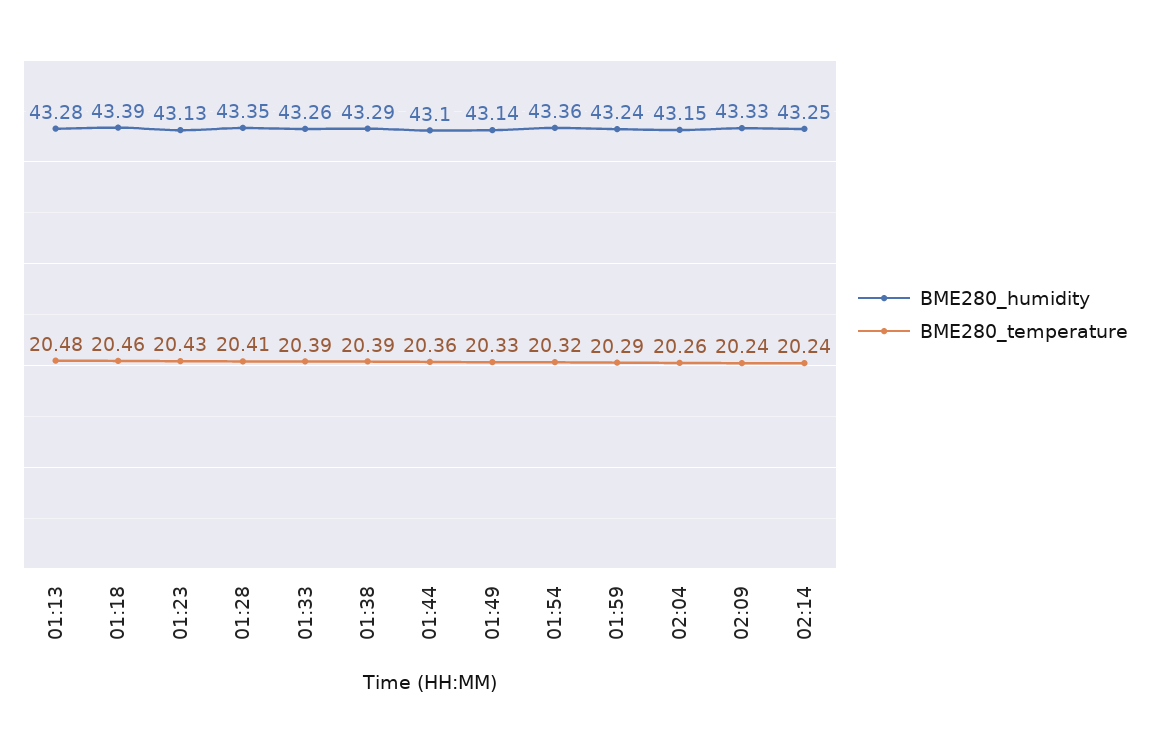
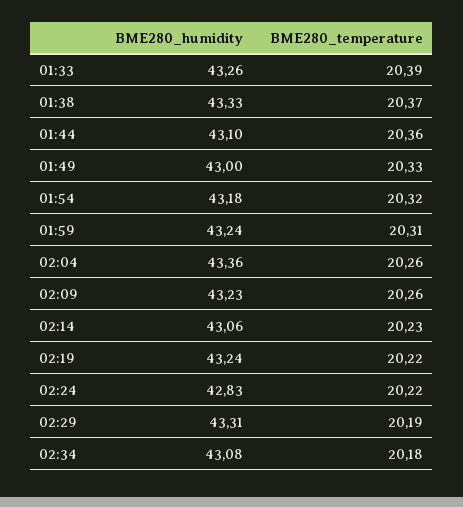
BME280_humidity, 01:13: 43.28 -> none
BME280_temperature, 01:13: 20.48 -> none
BME280_humidity, 01:18: 43.39 -> none
BME280_temperature, 01:18: 20.46 -> none
BME280_humidity, 01:23: 43.13 -> none
BME280_temperature, 01:23: 20.43 -> none
BME280_humidity, 01:28: 43.35 -> none
BME280_temperature, 01:28: 20.41 -> none
BME280_humidity, 01:38: 43.29 -> 43.33
BME280_temperature, 01:38: 20.39 -> 20.37
BME280_humidity, 01:49: 43.14 -> 43
BME280_humidity, 01:54: 43.36 -> 43.18
BME280_temperature, 01:59: 20.29 -> 20.31
BME280_humidity, 02:04: 43.15 -> 43.36
BME280_humidity, 02:09: 43.33 -> 43.23
BME280_temperature, 02:09: 20.24 -> 20.26
BME280_humidity, 02:14: 43.25 -> 43.06
BME280_temperature, 02:14: 20.24 -> 20.23
BME280_humidity, 02:19: none -> 43.24
BME280_temperature, 02:19: none -> 20.22
BME280_humidity, 02:24: none -> 42.83
BME280_temperature, 02:24: none -> 20.22
BME280_humidity, 02:29: none -> 43.31
BME280_temperature, 02:29: none -> 20.19
BME280_humidity, 02:34: none -> 43.08
BME280_temperature, 02:34: none -> 20.18

